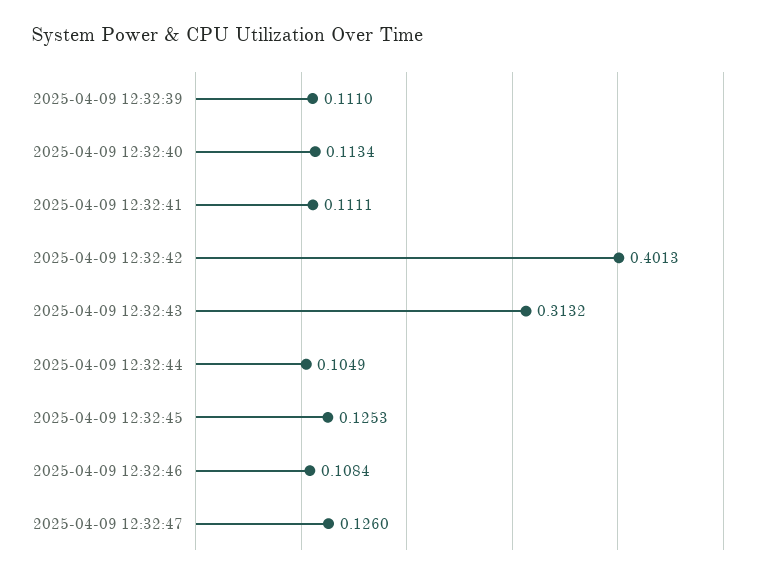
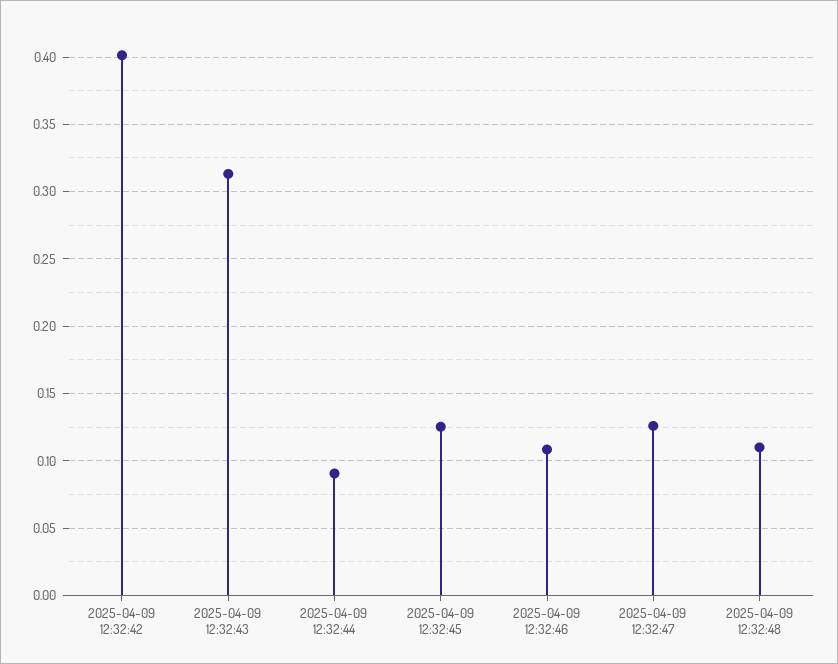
2025-04-09 12:32:39: 0.111 -> none
2025-04-09 12:32:40: 0.1134 -> none
2025-04-09 12:32:41: 0.1111 -> none
2025-04-09 12:32:44: 0.1049 -> 0.09
2025-04-09 12:32:48: none -> 0.11

